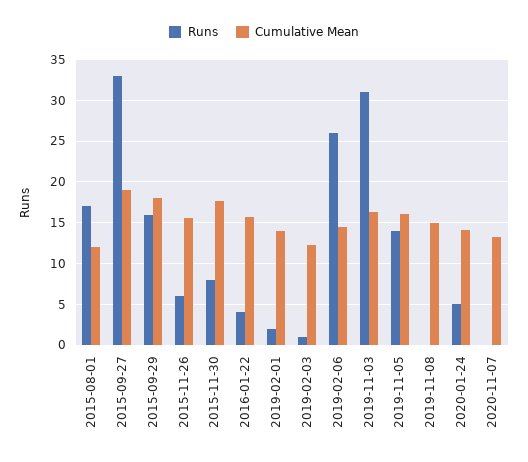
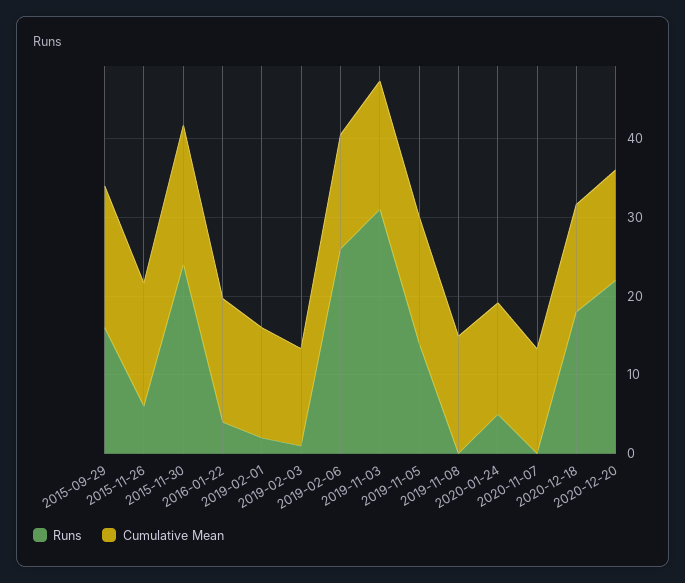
Runs, 2015-08-01: 17 -> none
Cumulative Mean, 2015-08-01: 12 -> none
Runs, 2015-09-27: 33 -> none
Cumulative Mean, 2015-09-27: 19 -> none
Runs, 2015-11-30: 8 -> 24
Runs, 2020-12-18: none -> 18
Cumulative Mean, 2020-12-18: none -> 14
Runs, 2020-12-20: none -> 22
Cumulative Mean, 2020-12-20: none -> 14

